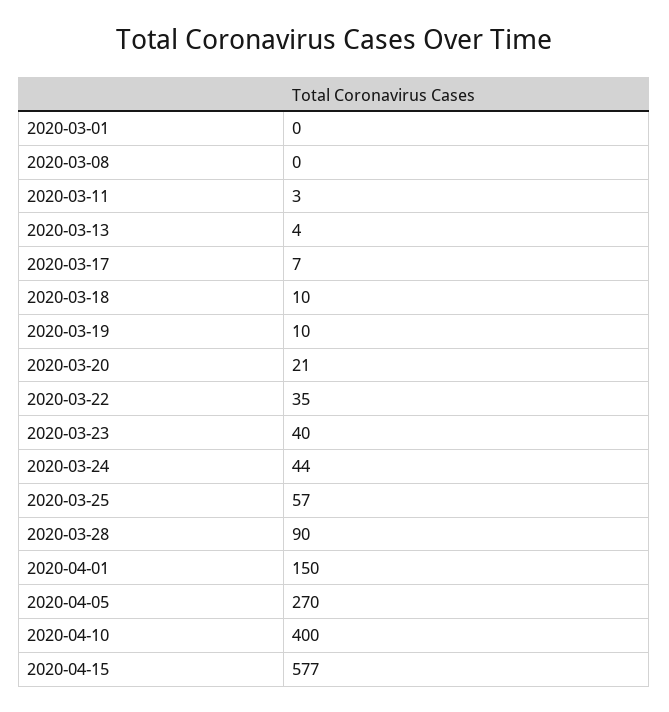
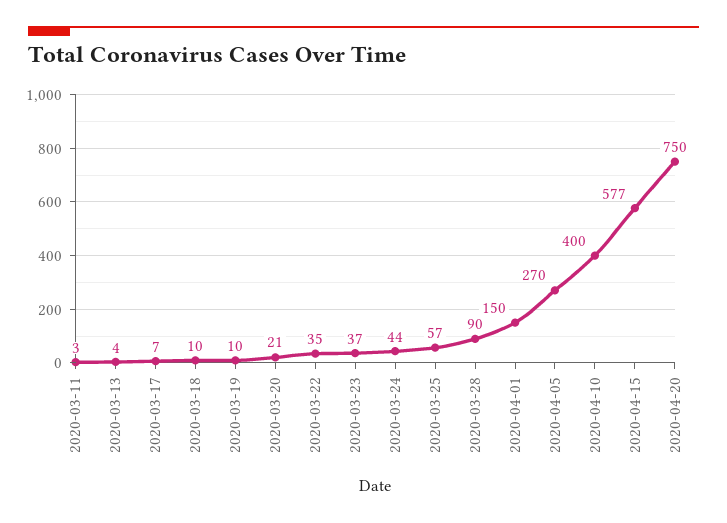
2020-03-01: 0 -> none
2020-03-08: 0 -> none
2020-03-23: 40 -> 37
2020-04-20: none -> 750

